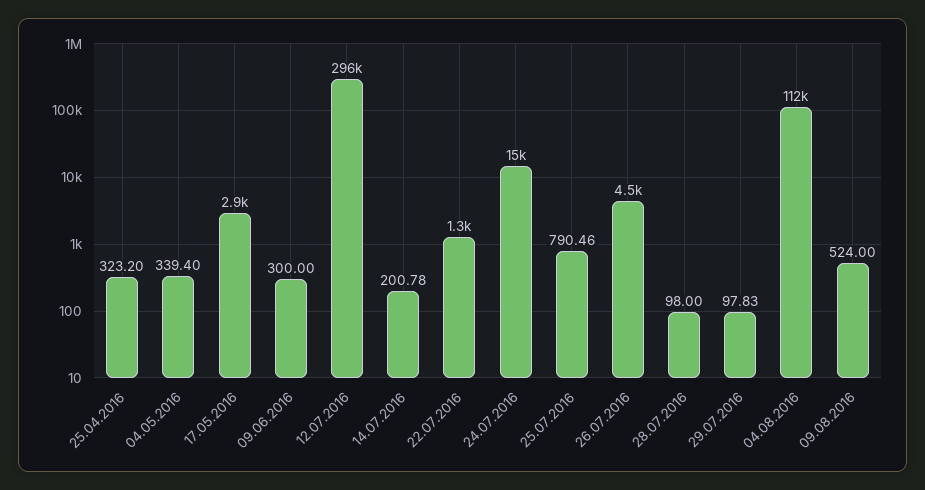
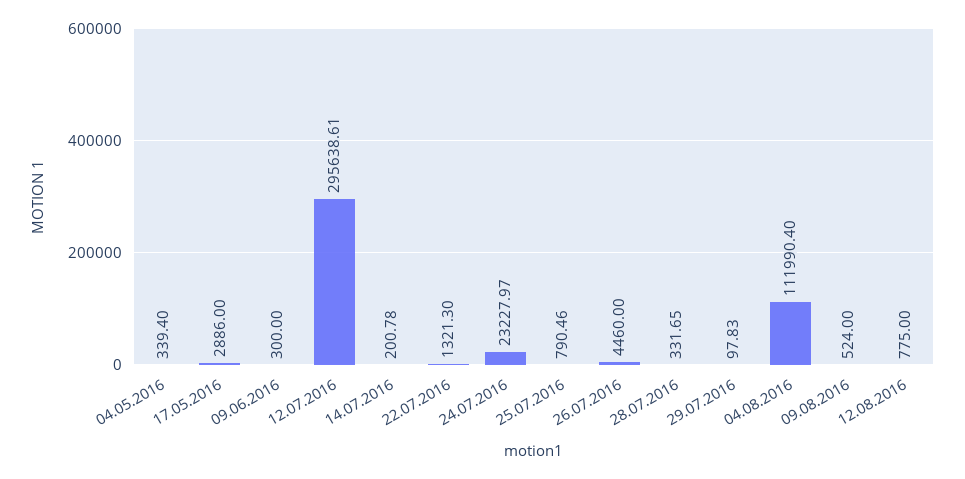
25.04.2016: 323.2 -> none
24.07.2016: 15000 -> 23227.97
28.07.2016: 98 -> 331.65
12.08.2016: none -> 775

